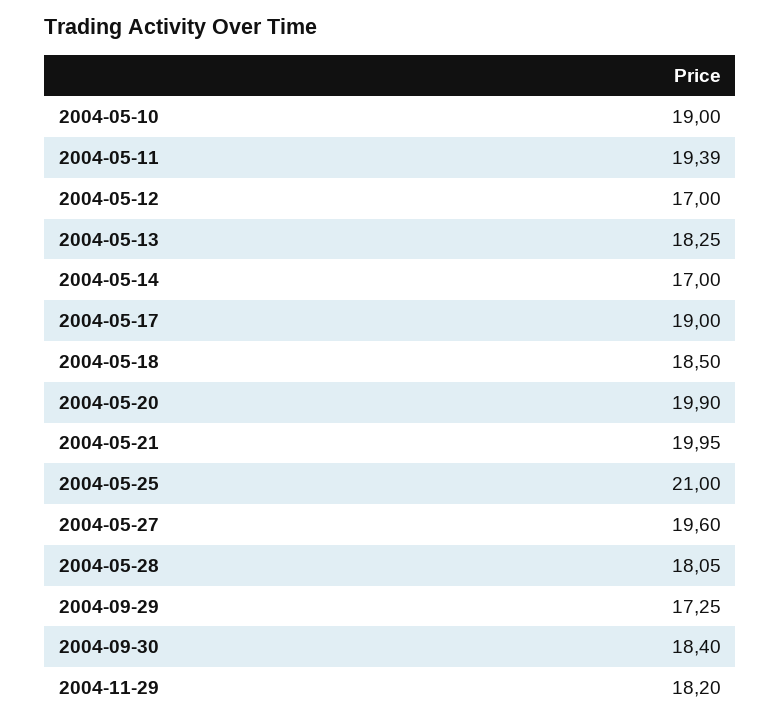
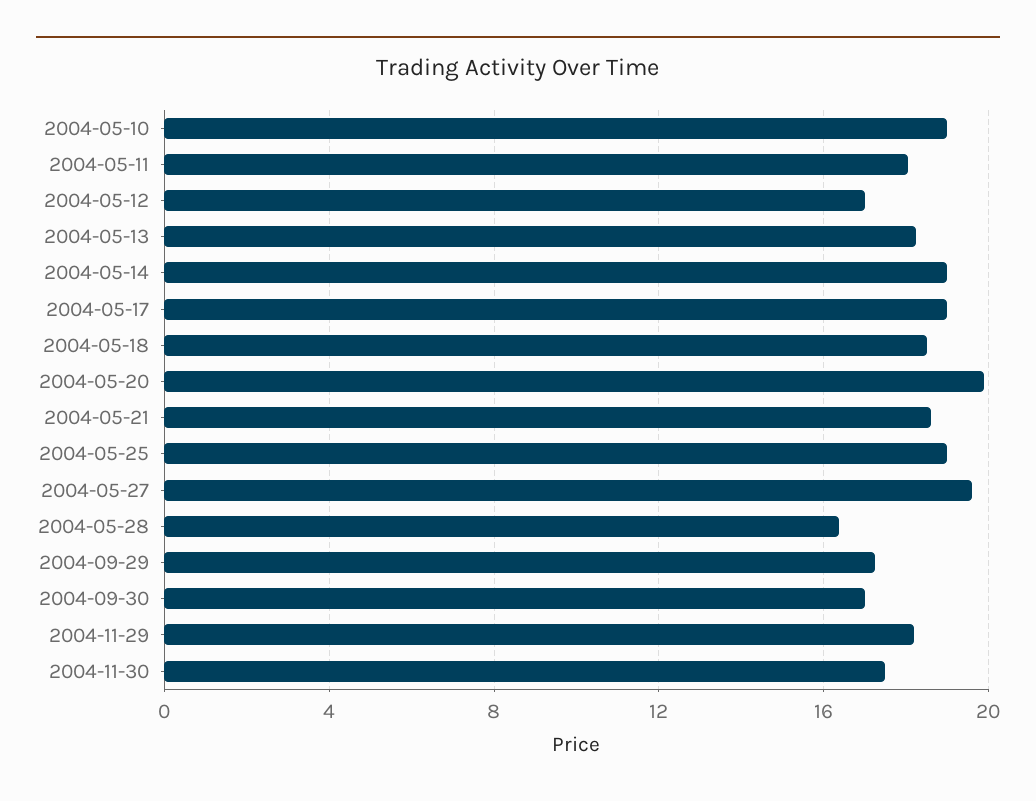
2004-05-11: 19.39 -> 18
2004-05-14: 17 -> 19
2004-05-21: 19.95 -> 18.5
2004-05-25: 21 -> 19
2004-05-28: 18.05 -> 16.5
2004-09-30: 18.4 -> 17
2004-11-30: none -> 17.5

